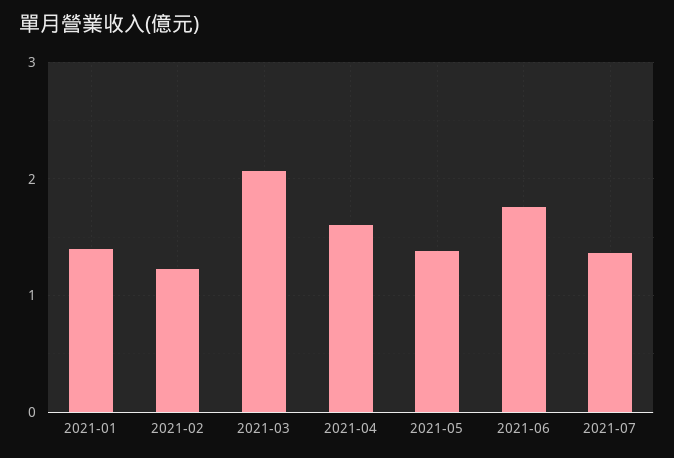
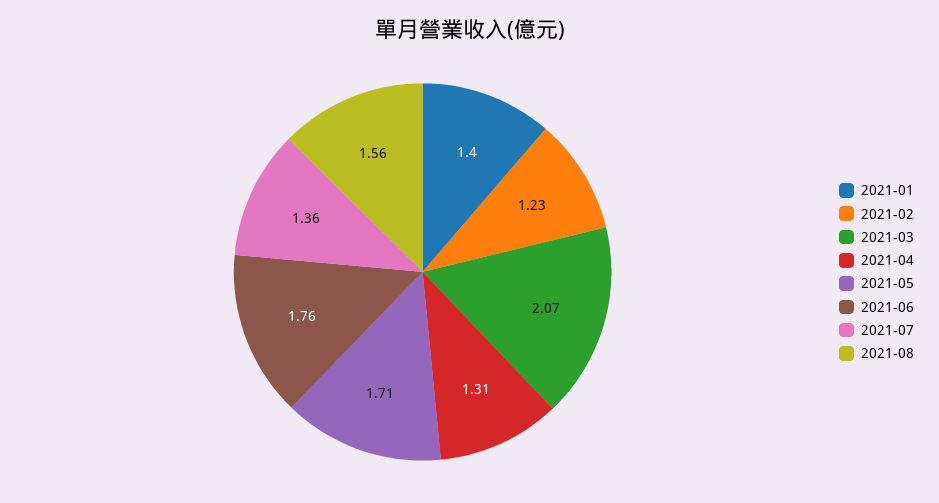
2021-04: 1.6 -> 1.31
2021-05: 1.4 -> 1.71
2021-08: none -> 1.56

